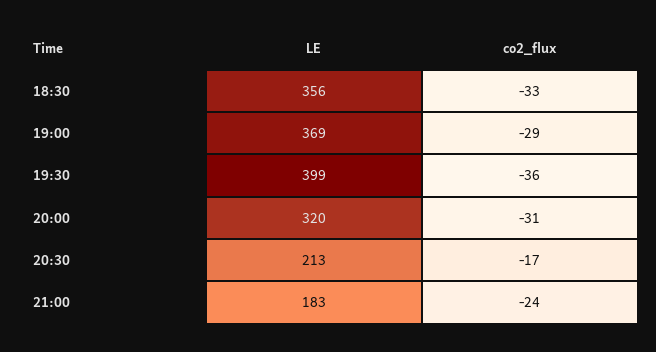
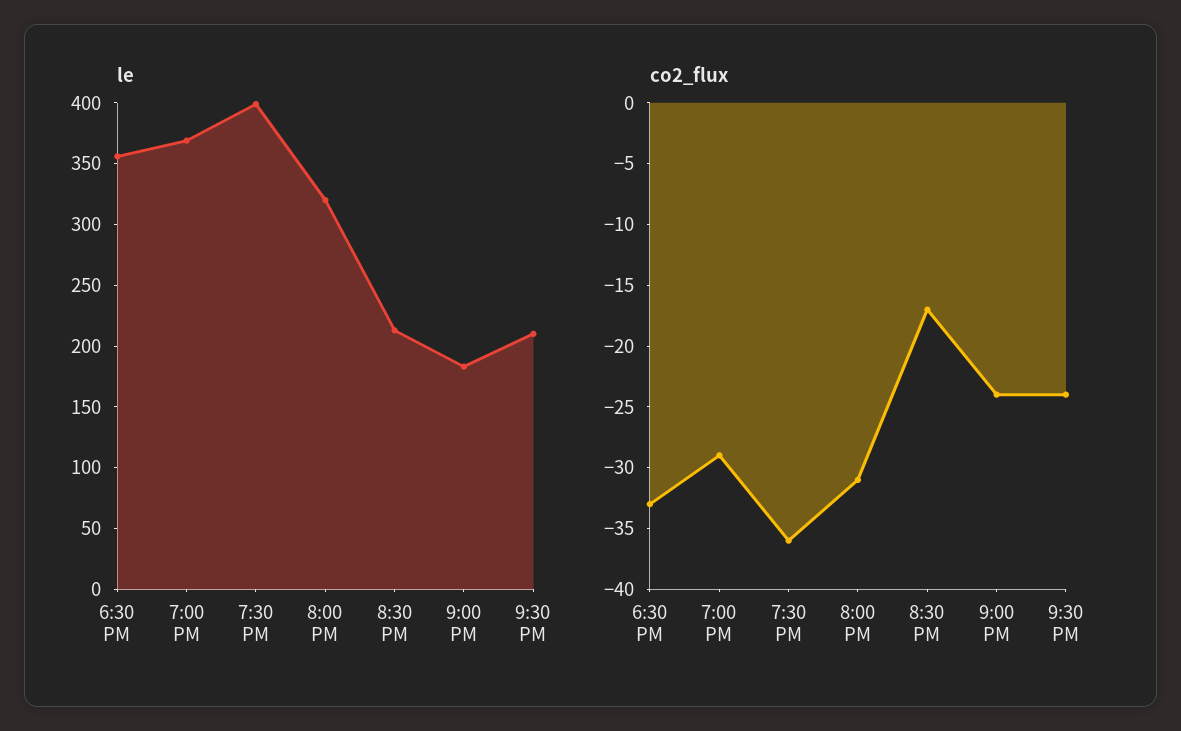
LE, 9:30 PM: none -> 210
co2_flux, 9:30 PM: none -> -24

